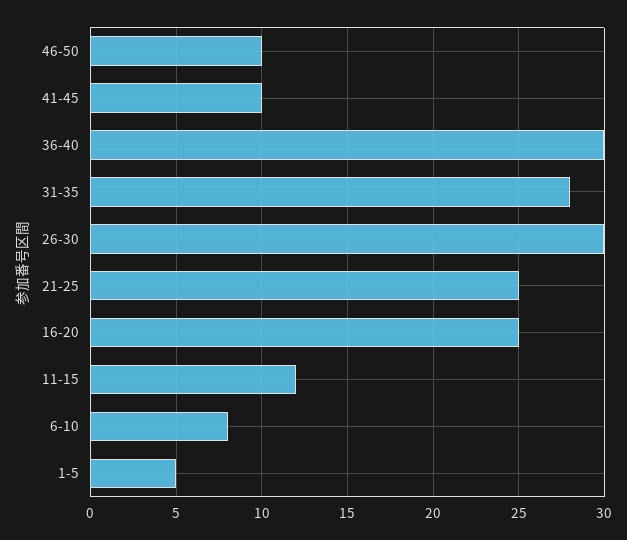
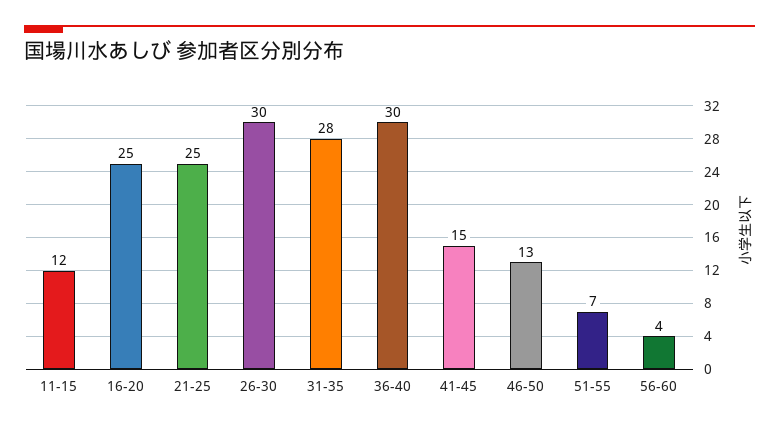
46-50: 10 -> 13
41-45: 10 -> 15
6-10: 8 -> none
1-5: 5 -> none
51-55: none -> 7
56-60: none -> 4

